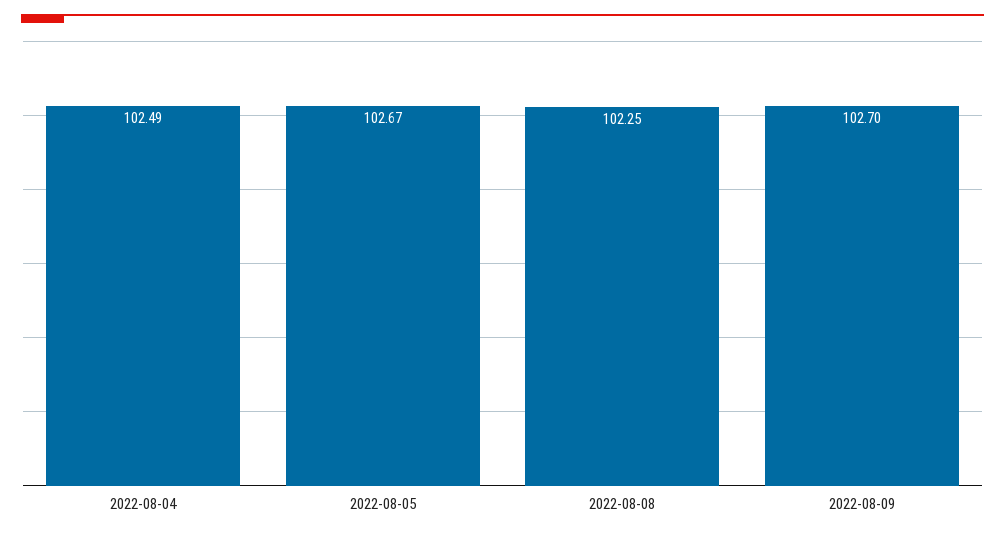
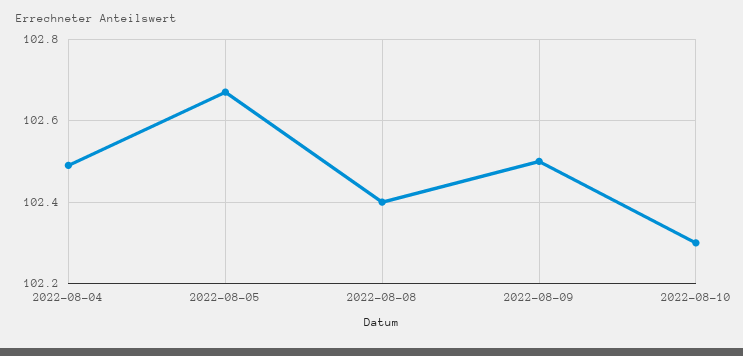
2022-08-08: 102.25 -> 102.4
2022-08-09: 102.7 -> 102.5
2022-08-10: none -> 102.3

